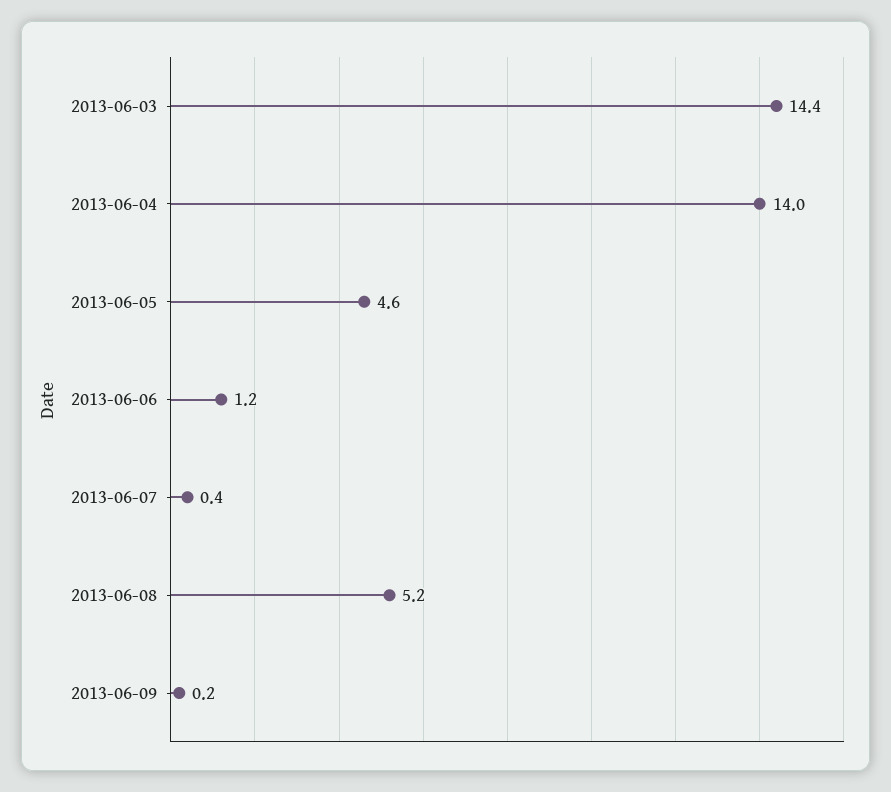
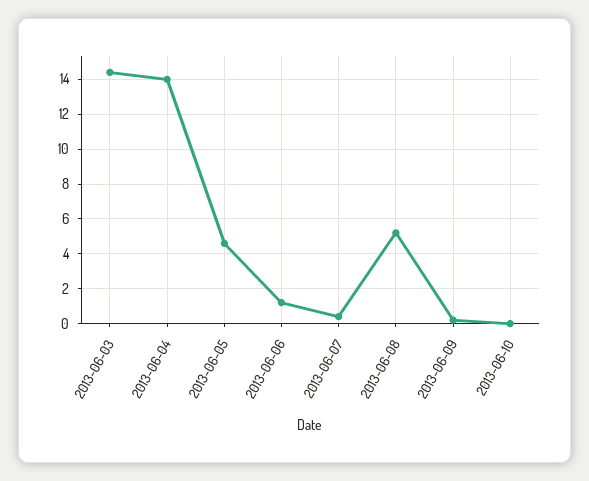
2013-06-10: none -> 0

